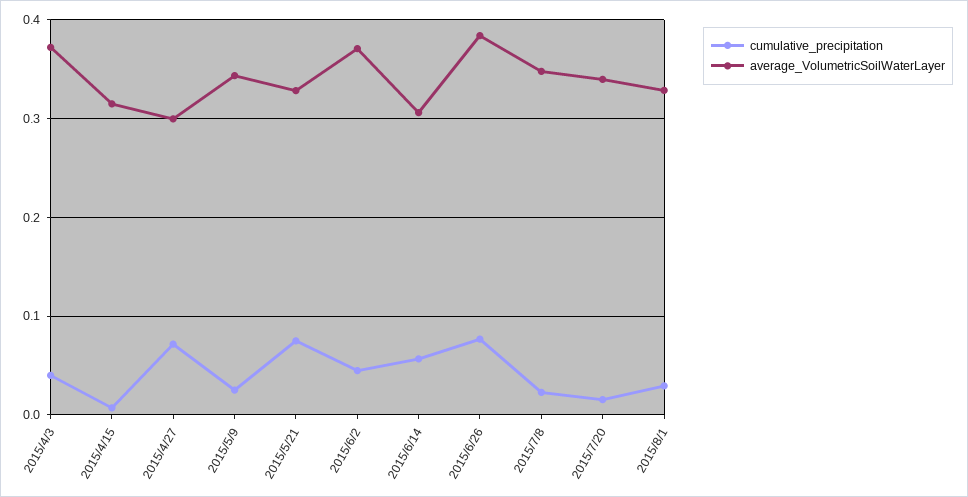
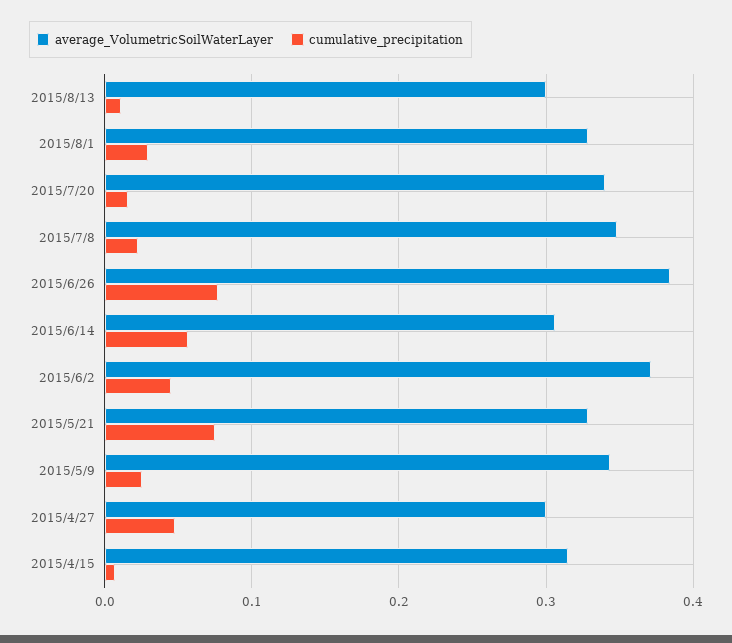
cumulative_precipitation, 2015/4/3: 0.04 -> none
average_VolumetricSoilWaterLayer, 2015/4/3: 0.37 -> none
cumulative_precipitation, 2015/4/27: 0.07 -> 0.05
average_VolumetricSoilWaterLayer, 2015/8/13: none -> 0.3
cumulative_precipitation, 2015/8/13: none -> 0.01

